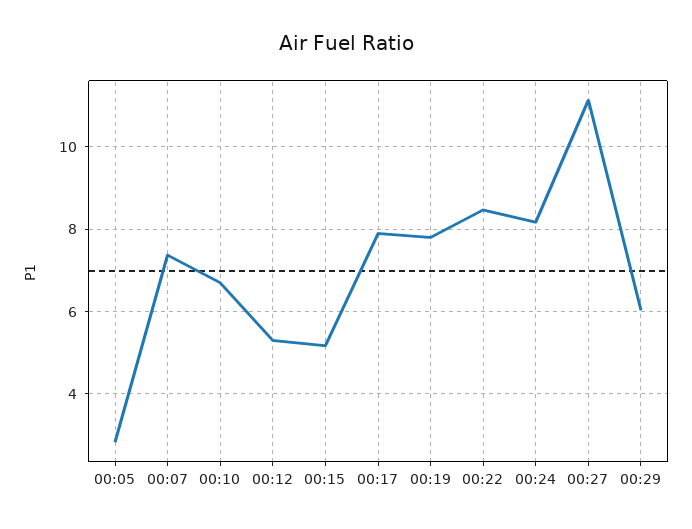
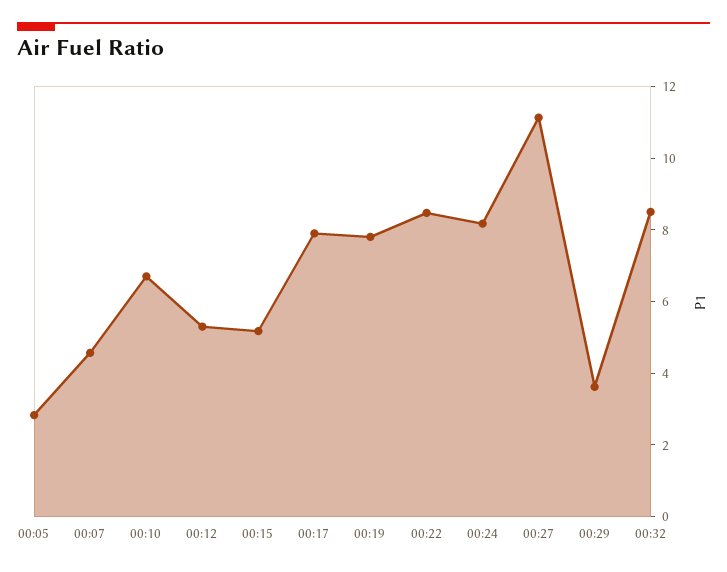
00:07: 7.4 -> 4.5
00:29: 6 -> 3.5
00:32: none -> 8.5

